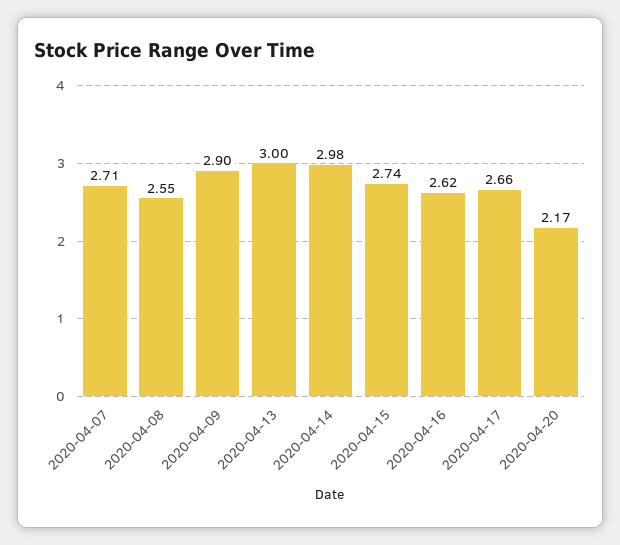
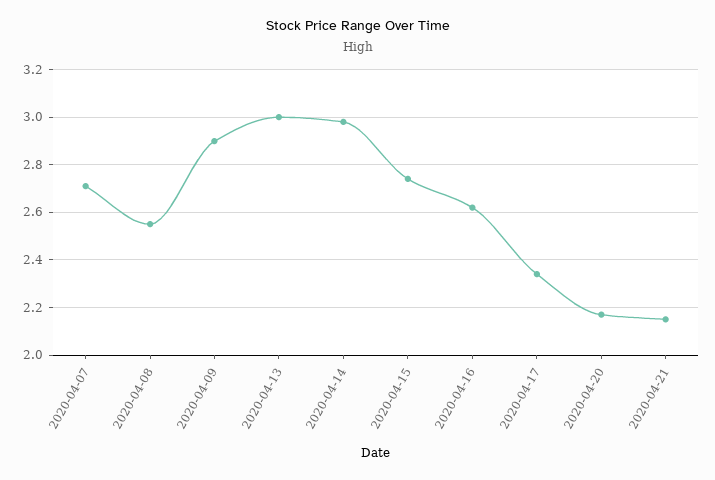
2020-04-17: 2.66 -> 2.35
2020-04-21: none -> 2.15

